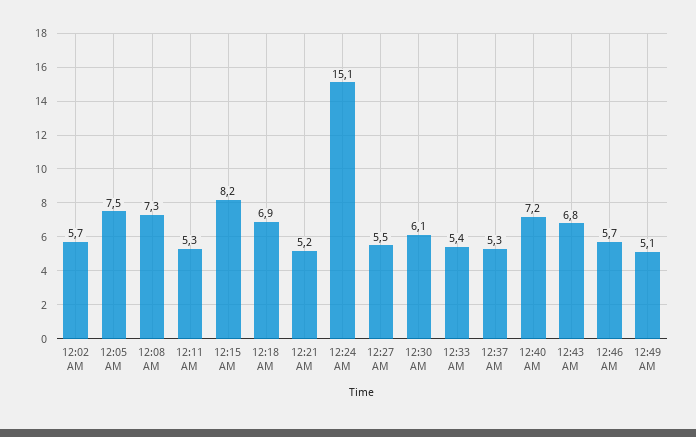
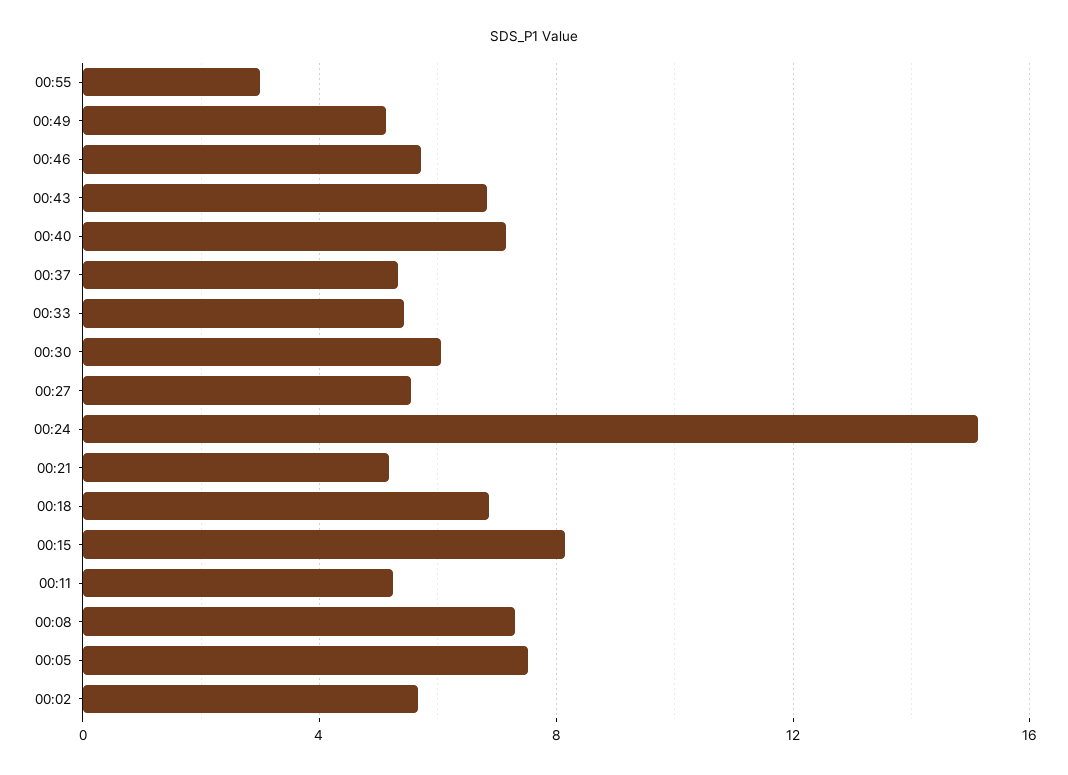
00:55: none -> 3

